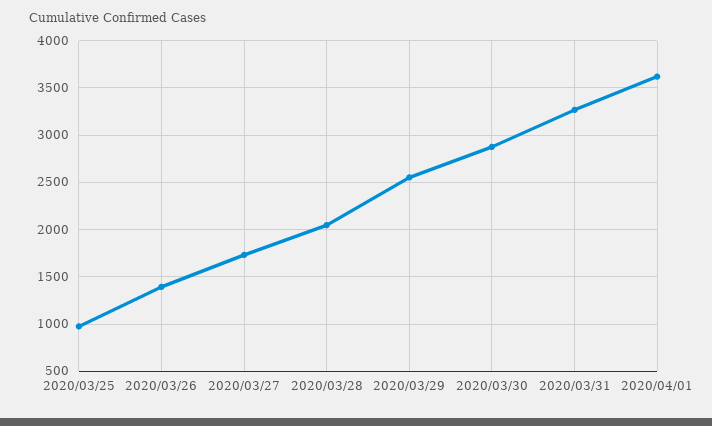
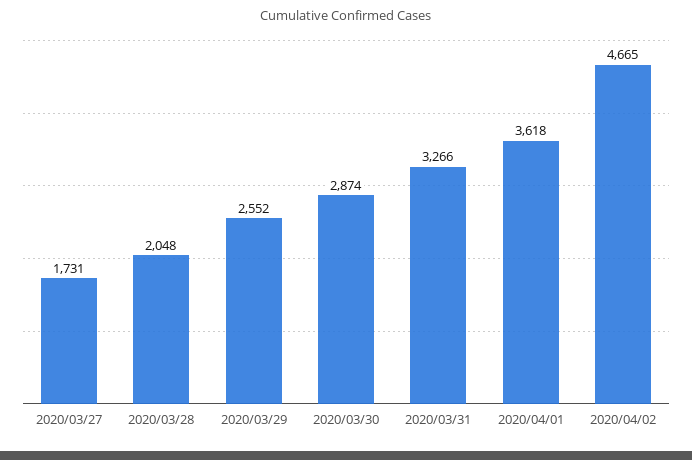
2020/03/25: 1000 -> none
2020/03/26: 1400 -> none
2020/04/02: none -> 4665

